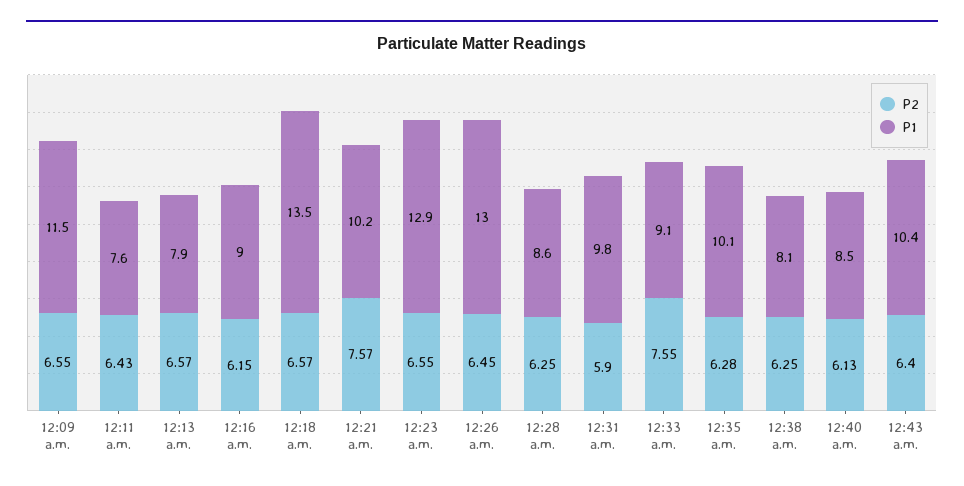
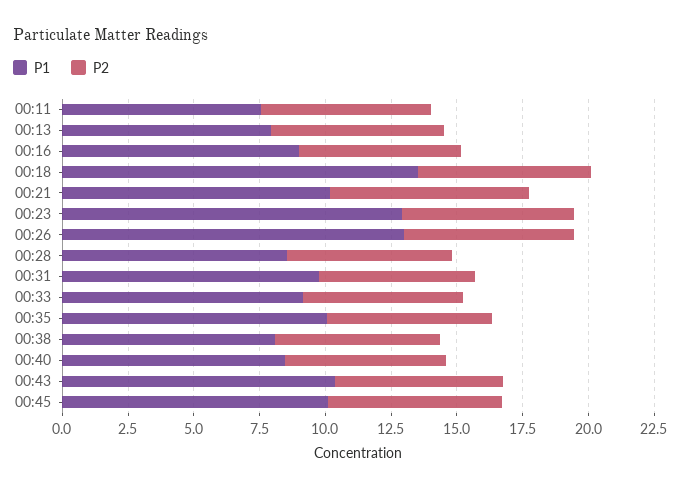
P2, 12:09 a.m.: 6.55 -> none
P1, 12:09 a.m.: 11.5 -> none
P2, 12:33 a.m.: 7.55 -> 6
P1, 00:45: none -> 10
P2, 00:45: none -> 6.5

